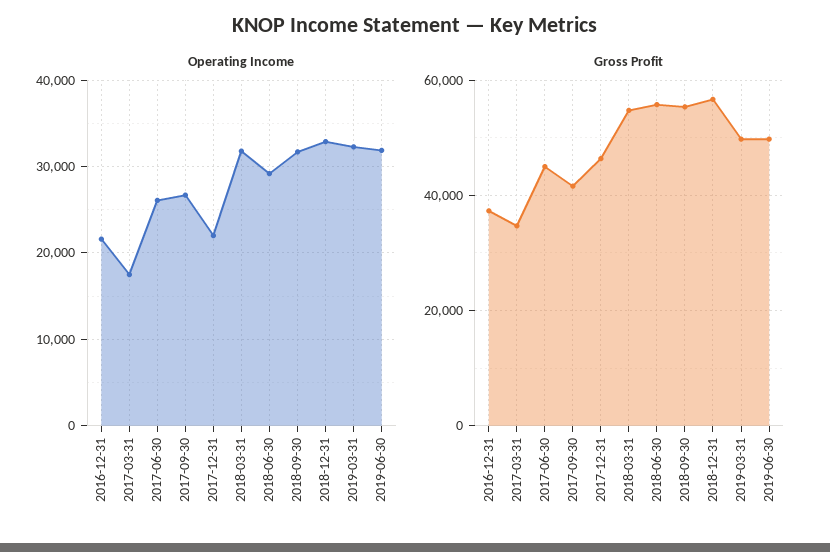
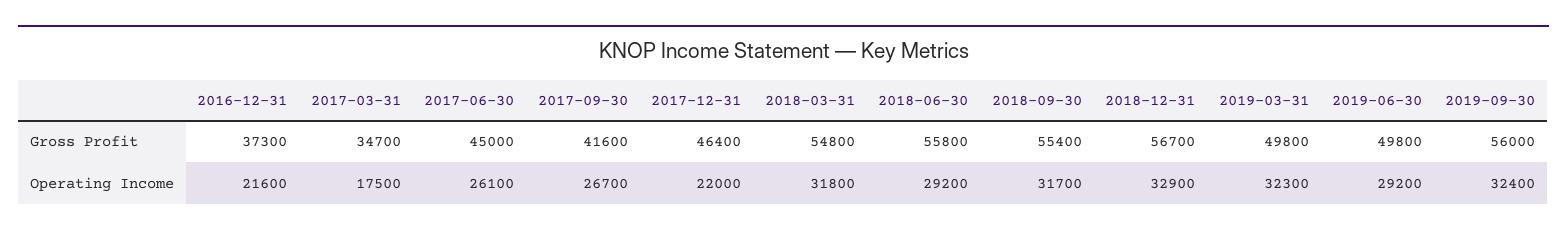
Operating Income, 2019-06-30: 32000 -> 29200
Gross Profit, 2019-09-30: none -> 56000
Operating Income, 2019-09-30: none -> 32400

